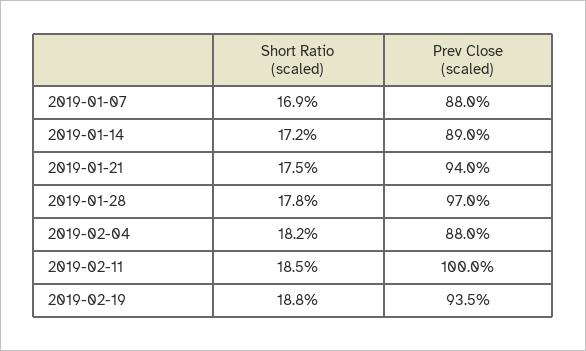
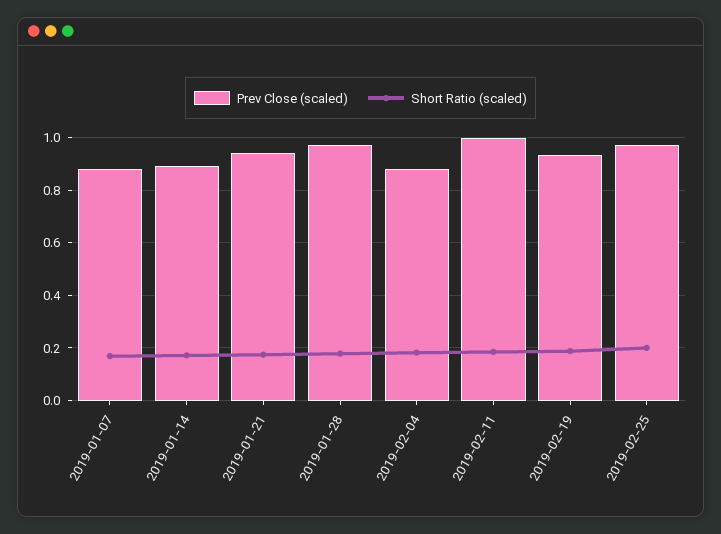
Prev Close (scaled), 2019-02-25: none -> 0.975
Short Ratio (scaled), 2019-02-25: none -> 0.2

